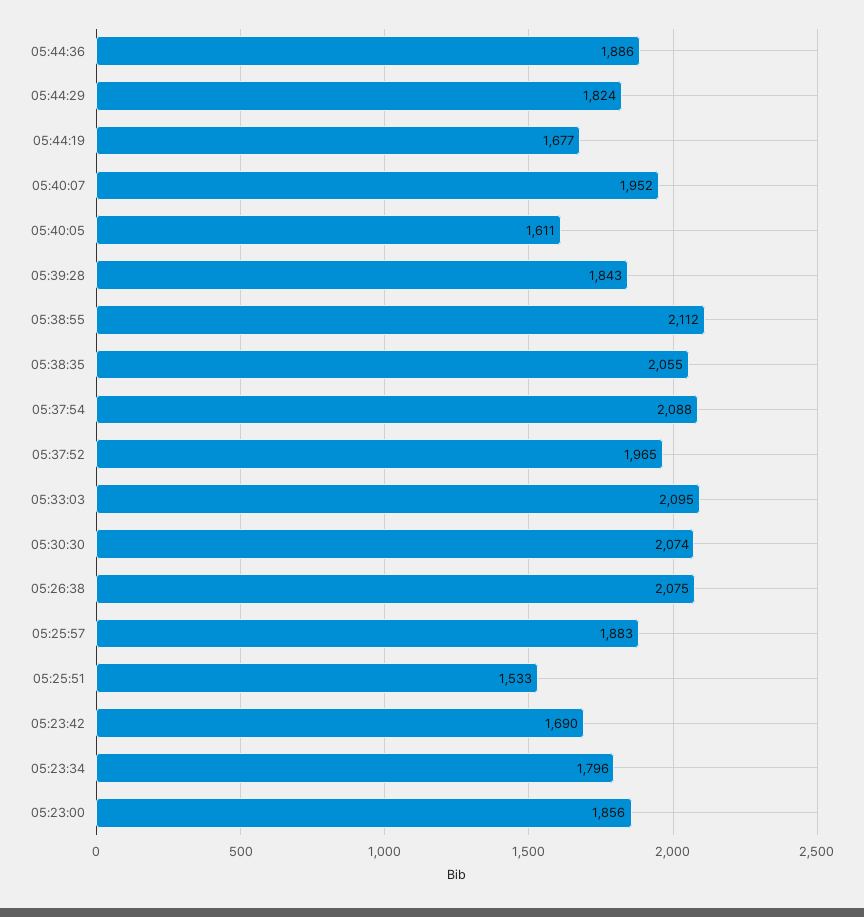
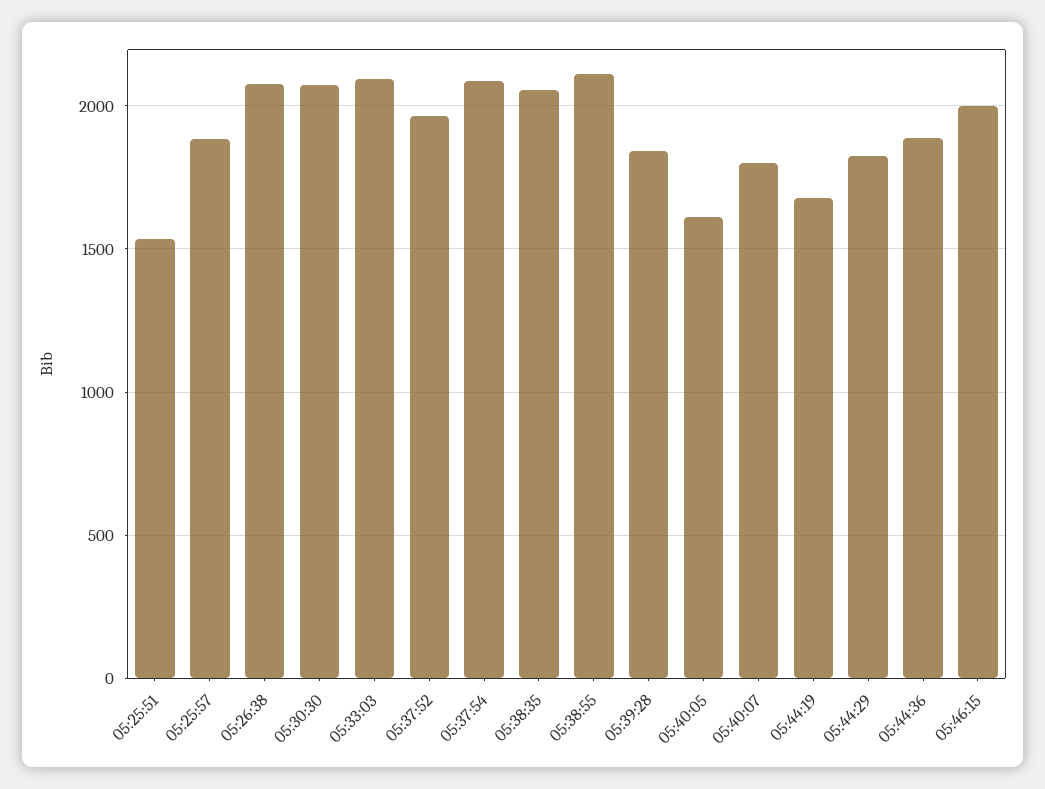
05:40:07: 1952 -> 1800
05:23:42: 1690 -> none
05:23:34: 1796 -> none
05:23:00: 1856 -> none
05:46:15: none -> 2000

